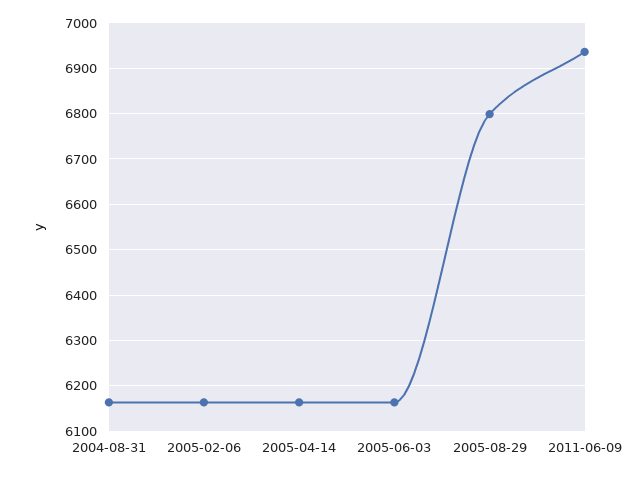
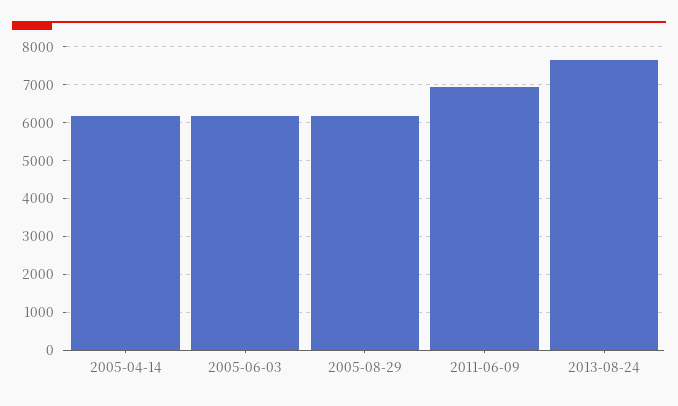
2004-08-31: 6160 -> none
2005-02-06: 6160 -> none
2005-08-29: 6800 -> 6200
2013-08-24: none -> 7600

